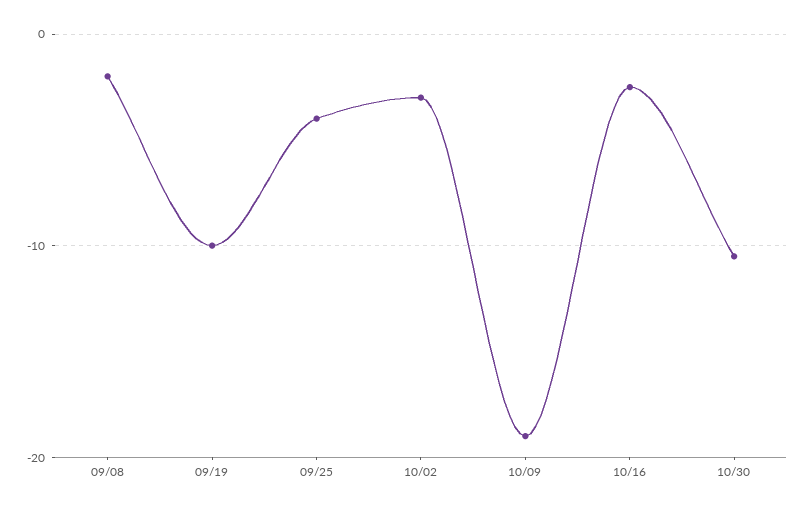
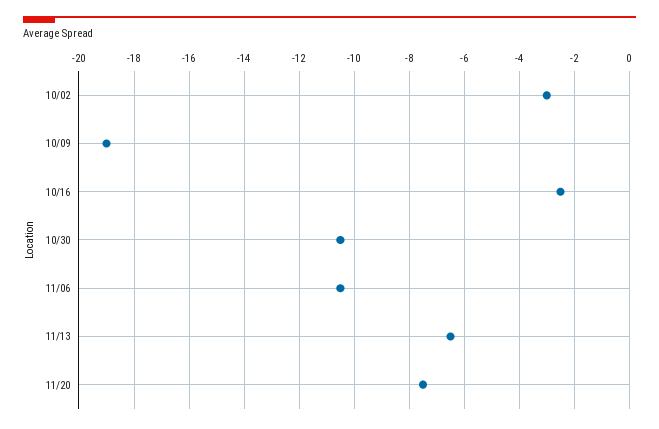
09/08: -2 -> none
09/19: -10 -> none
09/25: -4 -> none
11/06: none -> -10.5
11/13: none -> -6.5
11/20: none -> -7.5

